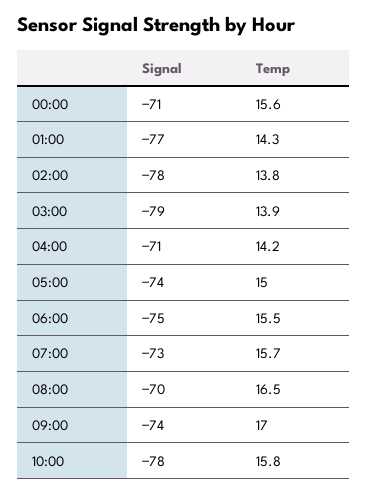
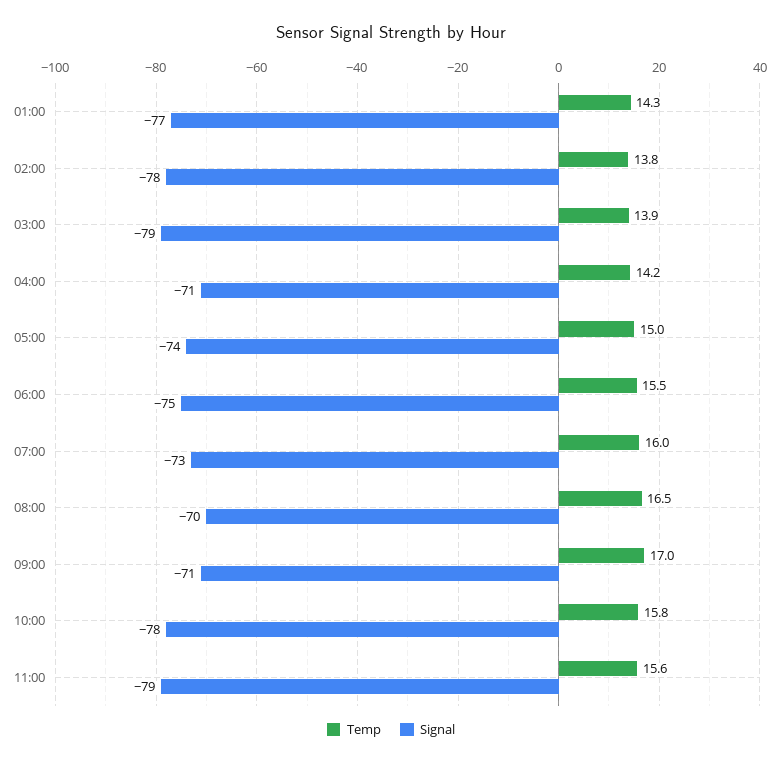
Signal, 00:00: -71 -> none
Temp, 00:00: 15.6 -> none
Temp, 07:00: 15.7 -> 16
Signal, 09:00: -74 -> -71
Temp, 11:00: none -> 15.6
Signal, 11:00: none -> -79

